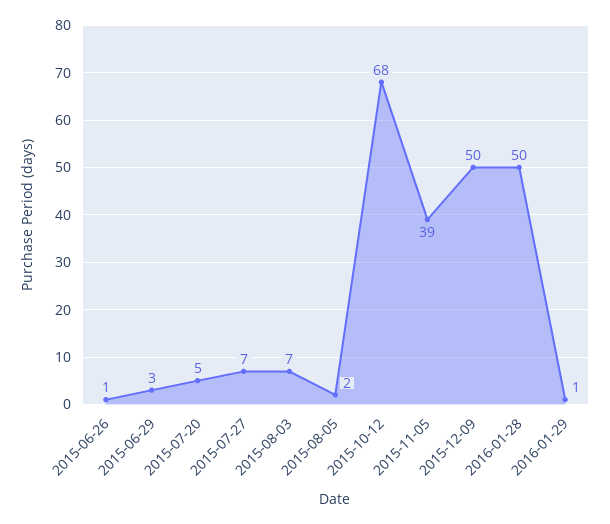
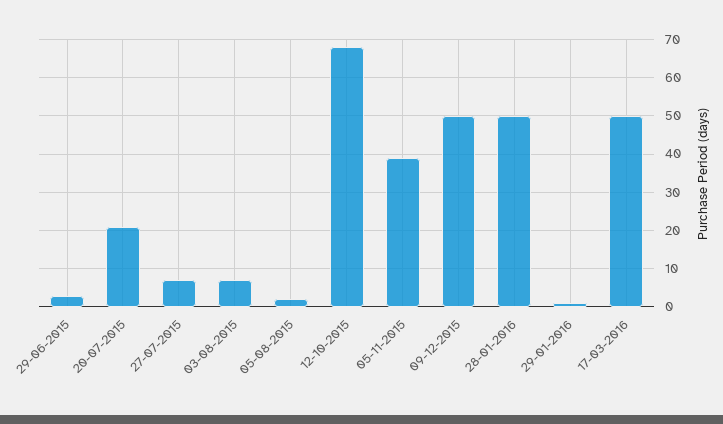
2015-06-26: 1 -> none
2015-07-20: 5 -> 20
17-03-2016: none -> 50

